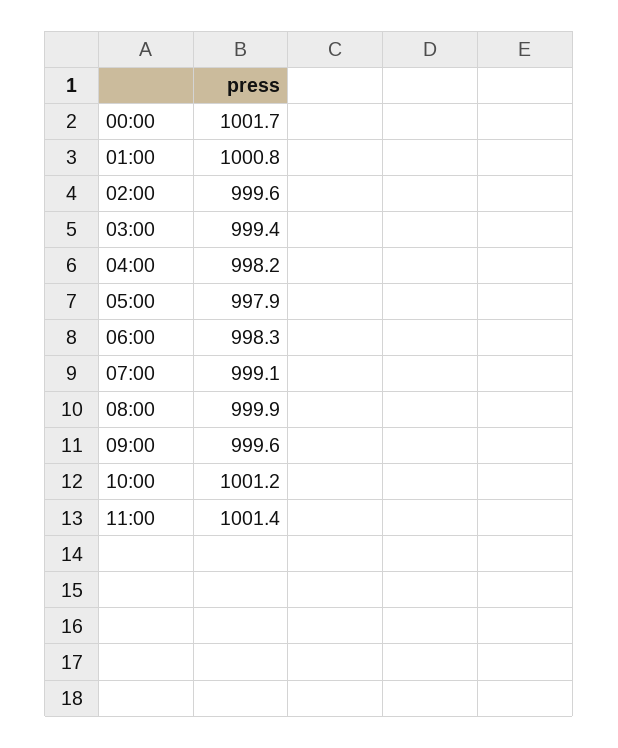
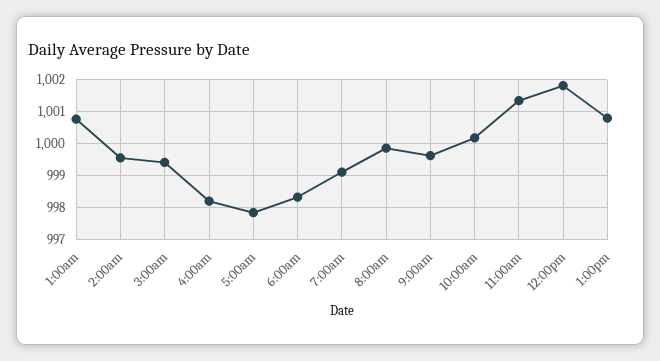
00:00: 1001.7 -> none
10:00: 1001.2 -> 1000.2
12:00pm: none -> 1001.8
1:00pm: none -> 1000.8

